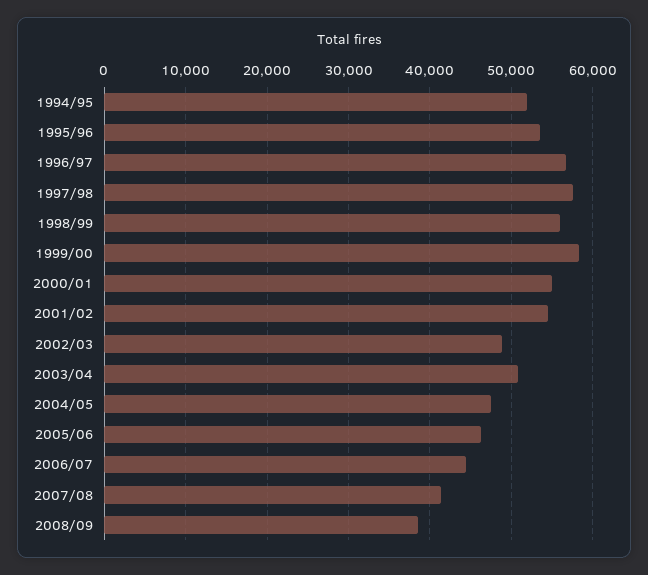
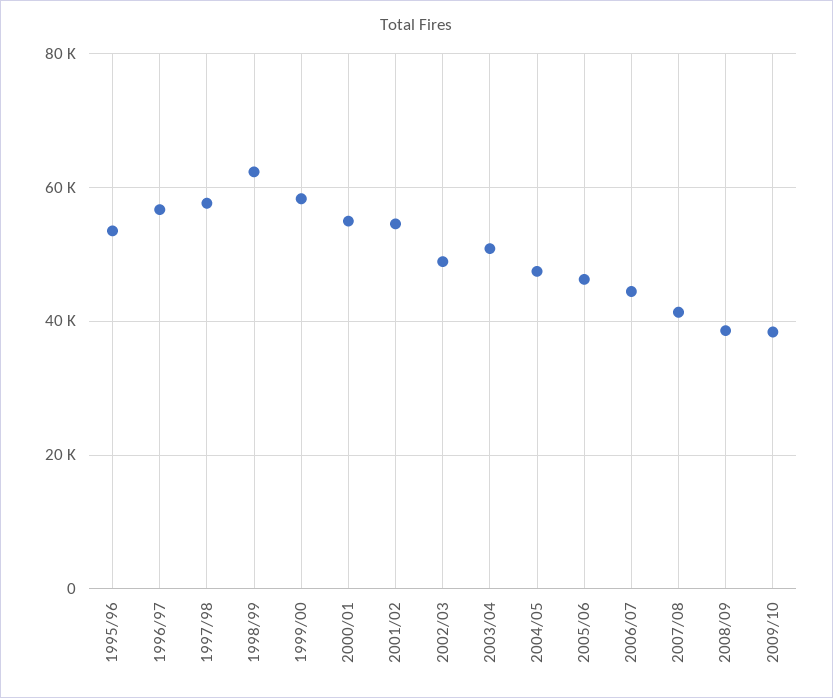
1994/95: 52000 -> none
1998/99: 56000 -> 62000
2009/10: none -> 38000

